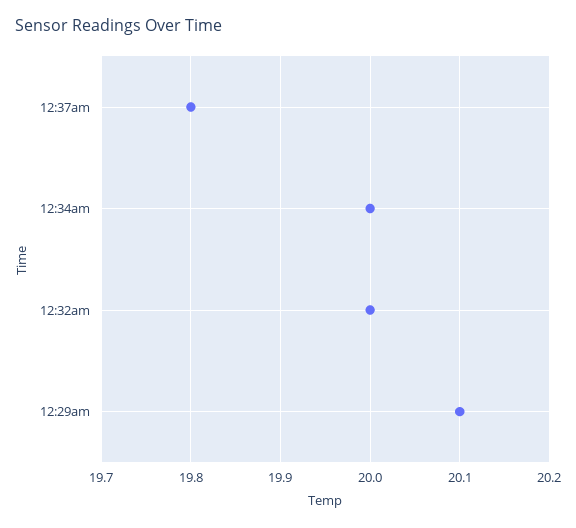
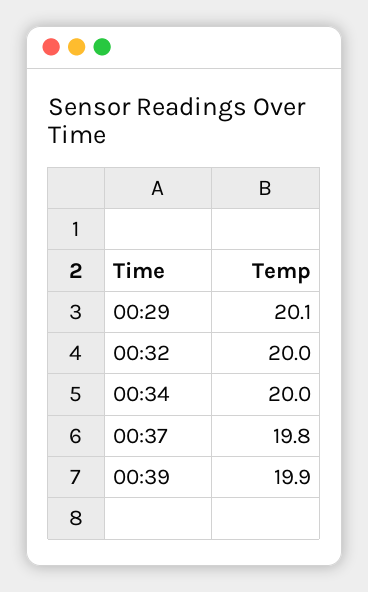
00:39: none -> 19.9

